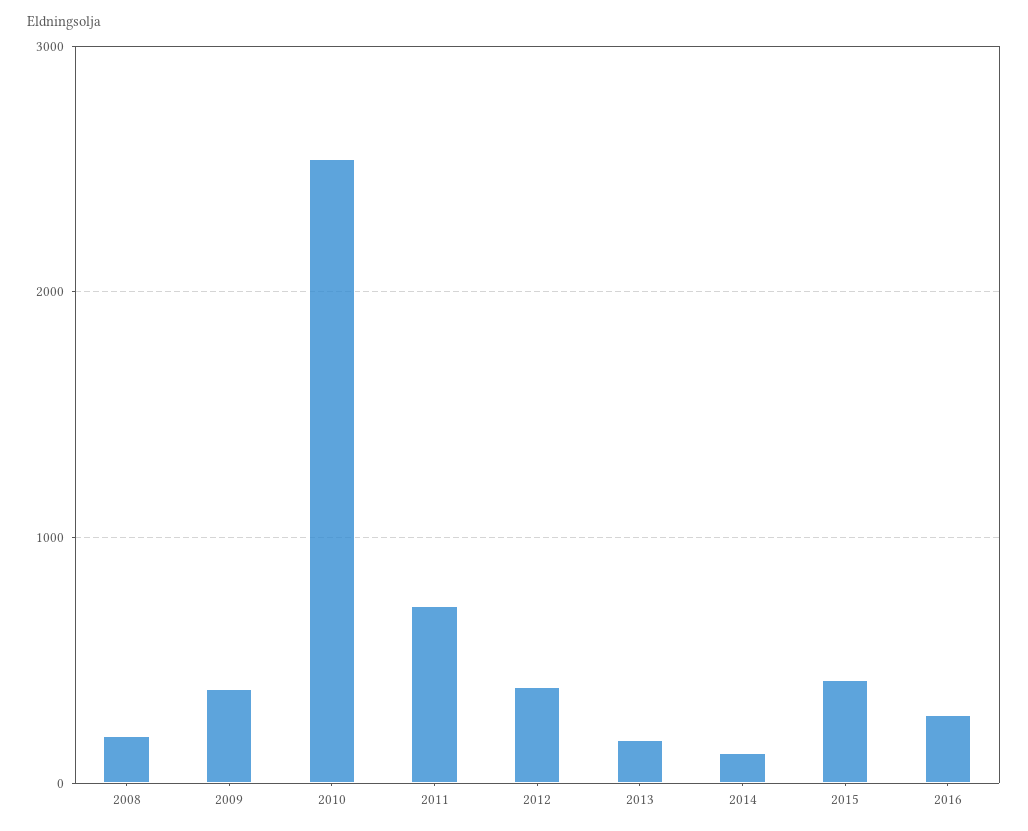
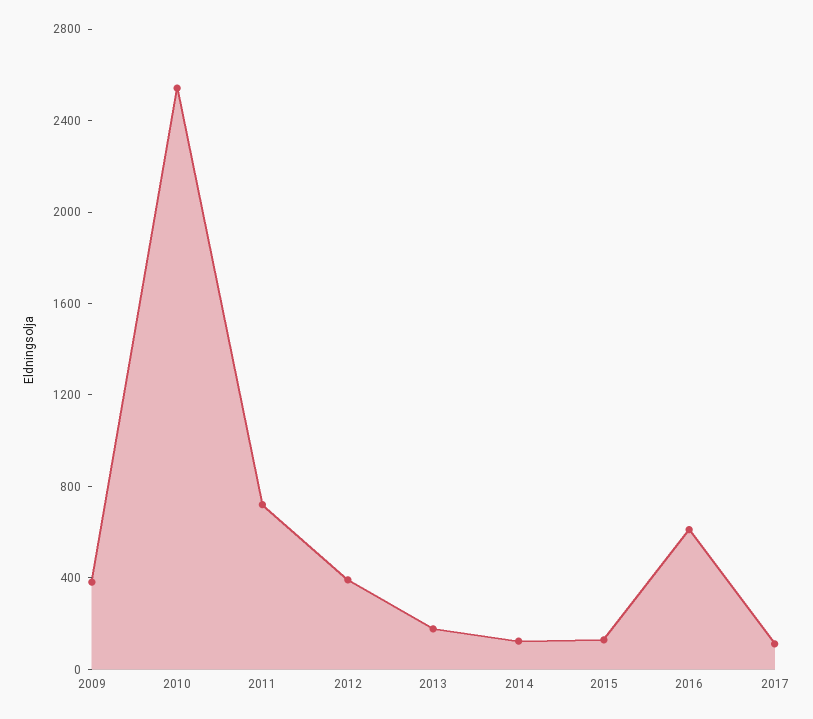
2008: 200 -> none
2015: 400 -> 100
2016: 300 -> 600
2017: none -> 100

